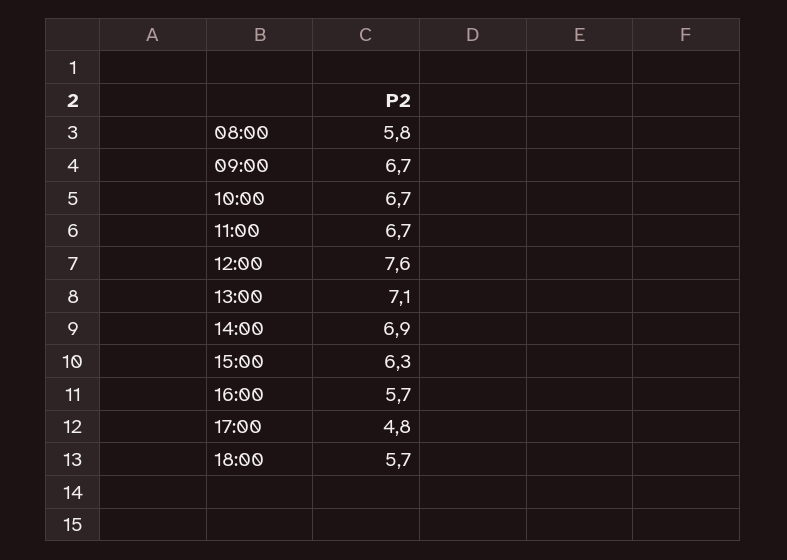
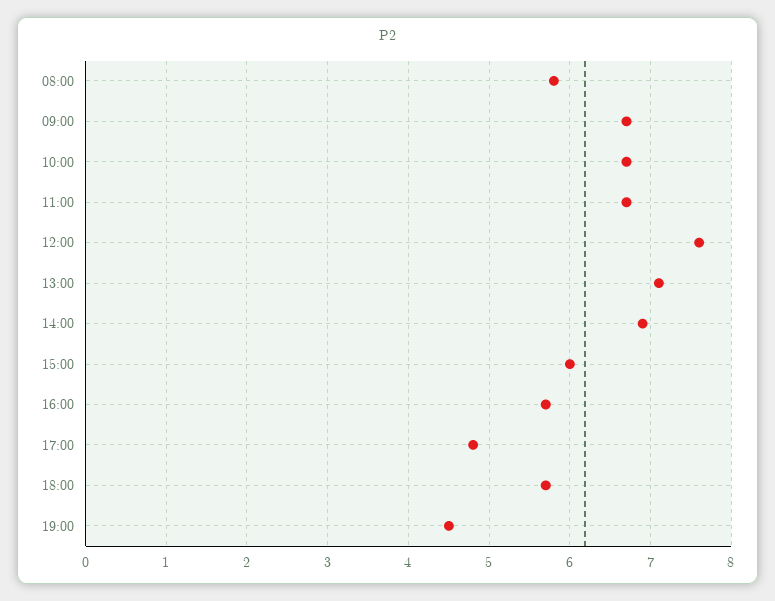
15:00: 6.3 -> 6
19:00: none -> 4.5

